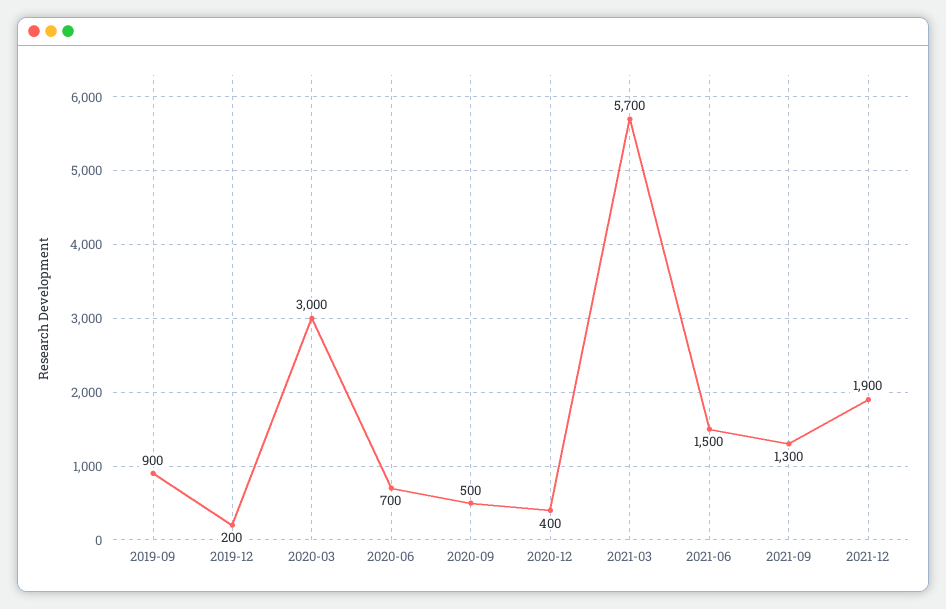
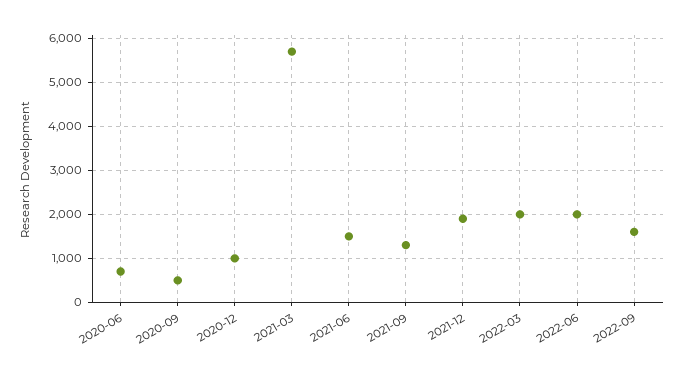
2019-09: 900 -> none
2019-12: 200 -> none
2020-03: 3000 -> none
2020-12: 400 -> 1000
2022-03: none -> 2000
2022-06: none -> 2000
2022-09: none -> 1600

